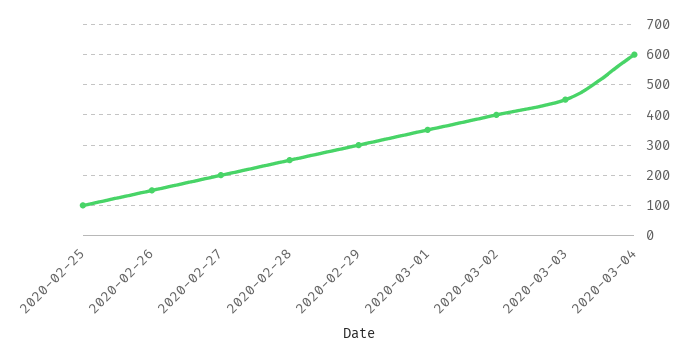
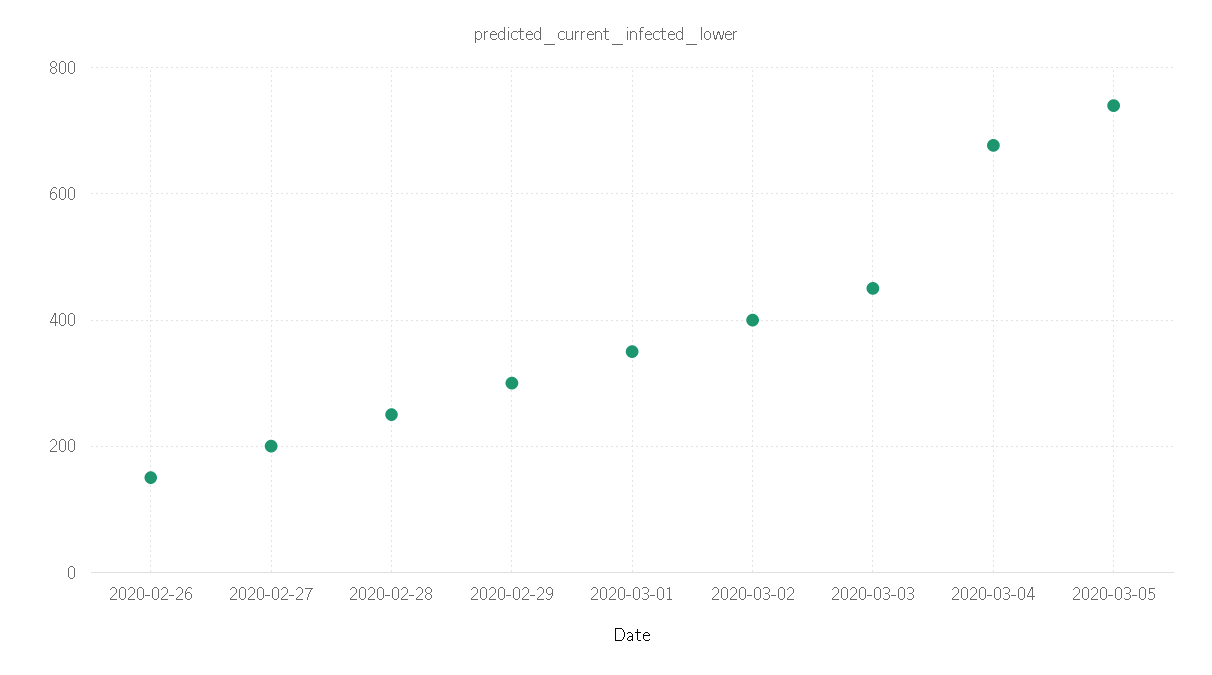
2020-02-25: 100 -> none
2020-03-04: 600 -> 680
2020-03-05: none -> 740

